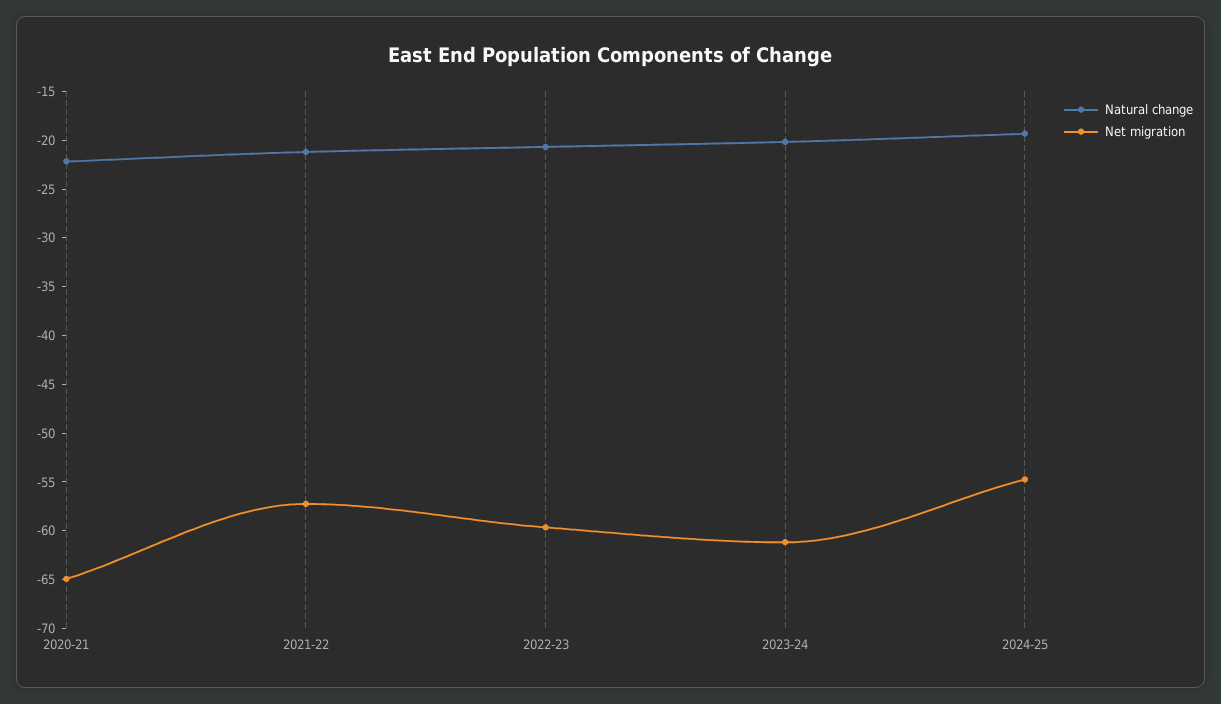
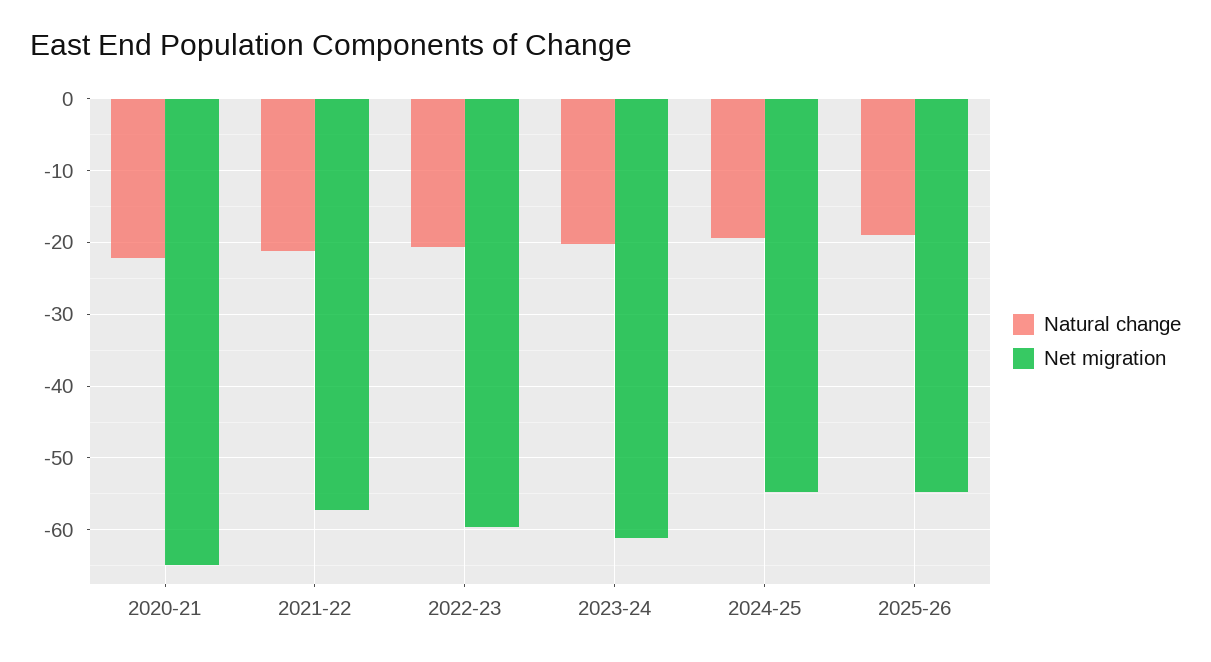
Natural change, 2025-26: none -> -19
Net migration, 2025-26: none -> -55

